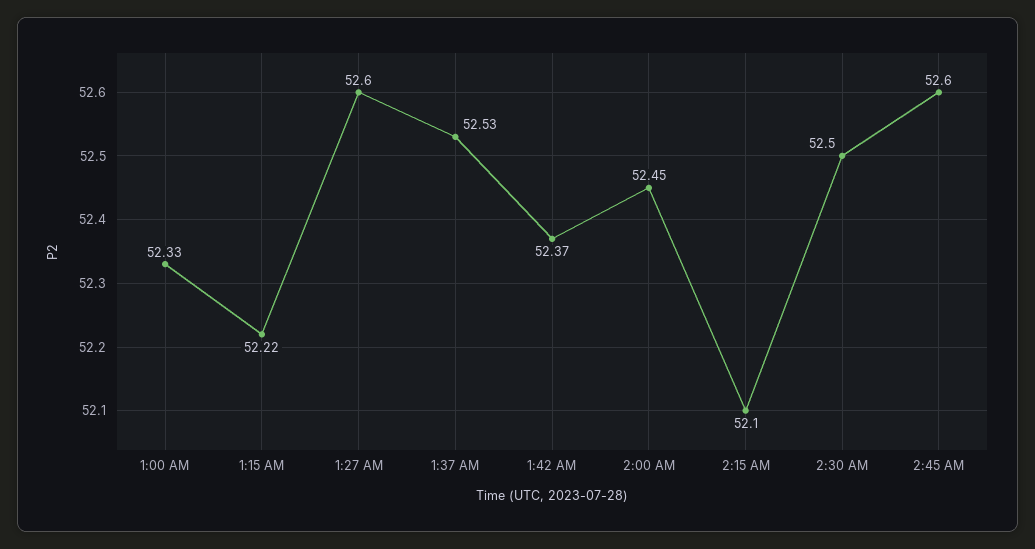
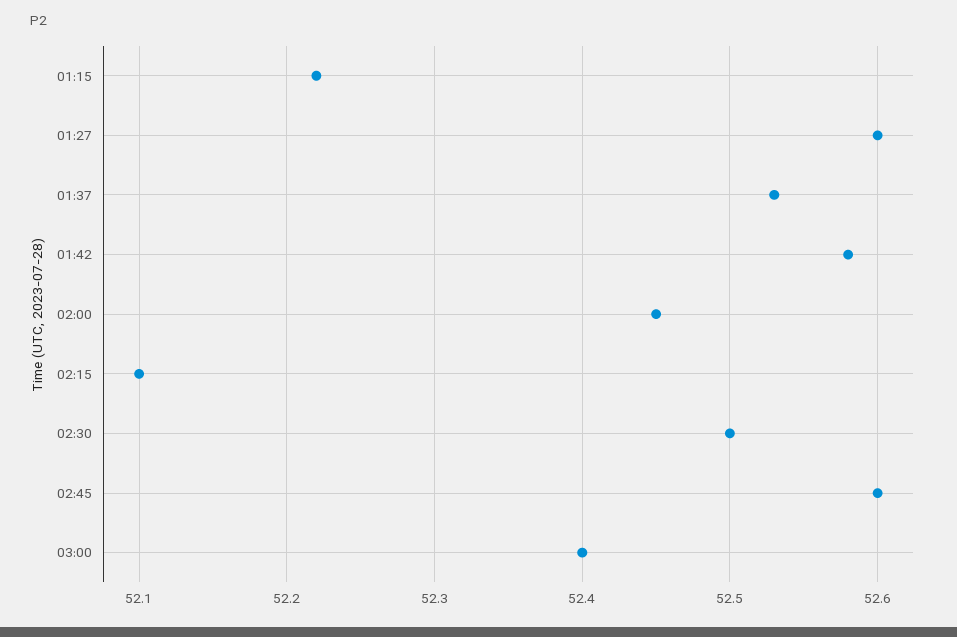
1:00 AM: 52.33 -> none
1:42 AM: 52.37 -> 52.58
03:00: none -> 52.4

